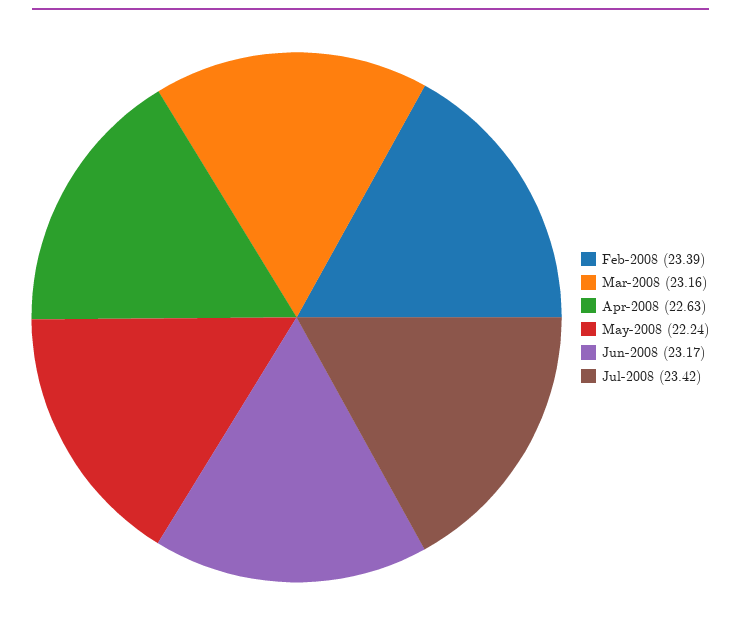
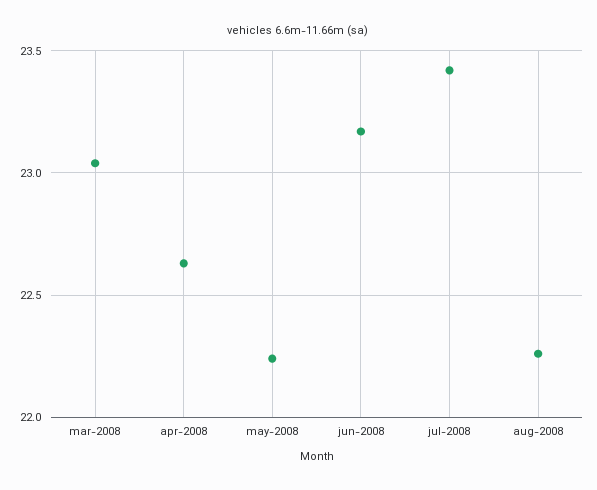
Feb-2008: 23.39 -> none
Mar-2008: 23.16 -> 23.05
aug-2008: none -> 22.25

